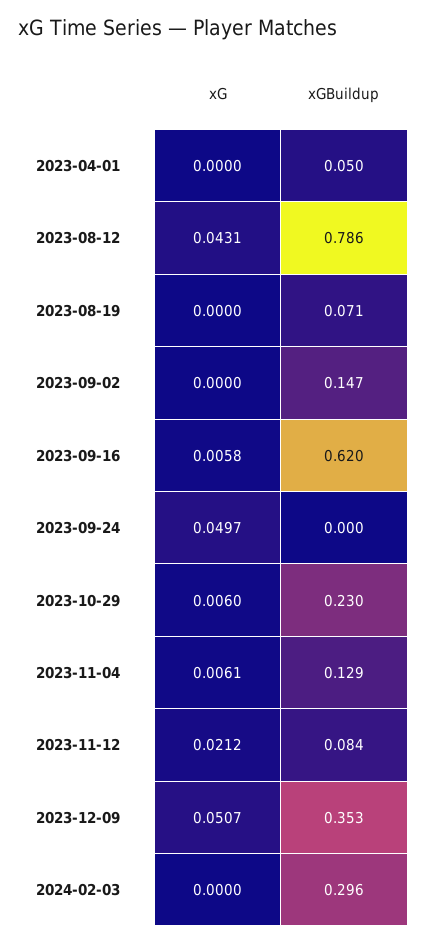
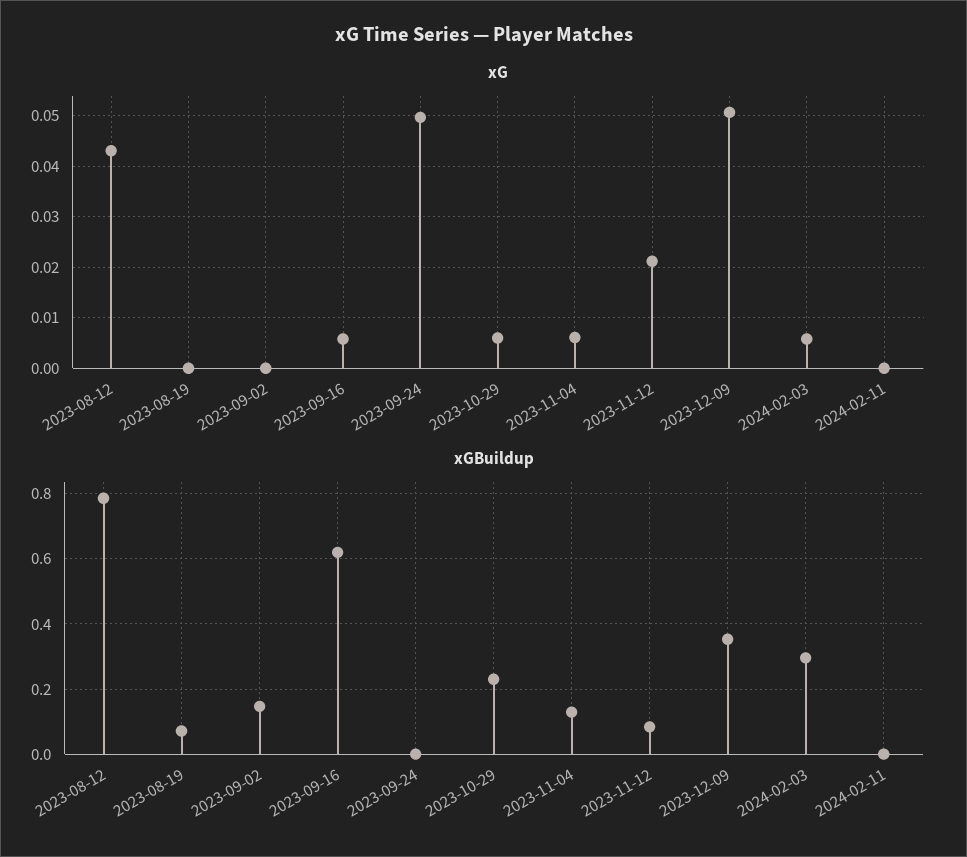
xG, 2023-04-01: 0 -> none
xGBuildup, 2023-04-01: 0.05 -> none
xG, 2024-02-03: 0 -> 0.006
xG, 2024-02-11: none -> 0
xGBuildup, 2024-02-11: none -> 0

